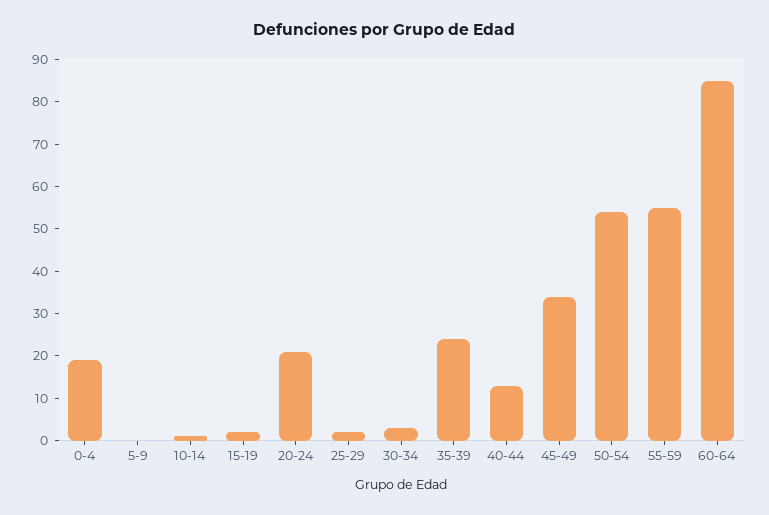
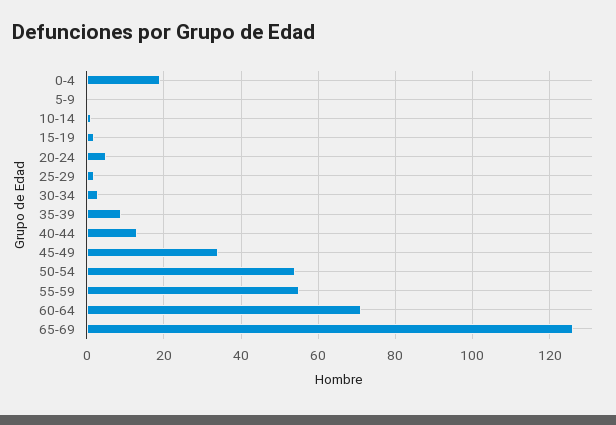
20-24: 20 -> 5
35-39: 25 -> 10
60-64: 85 -> 70
65-69: none -> 125

